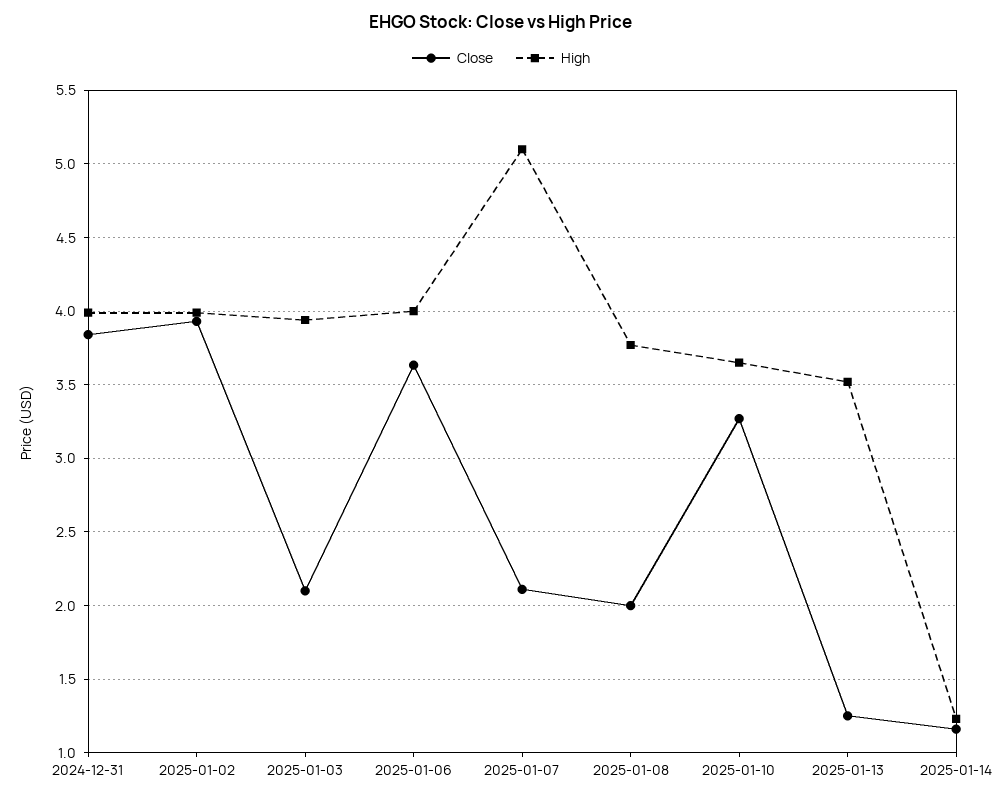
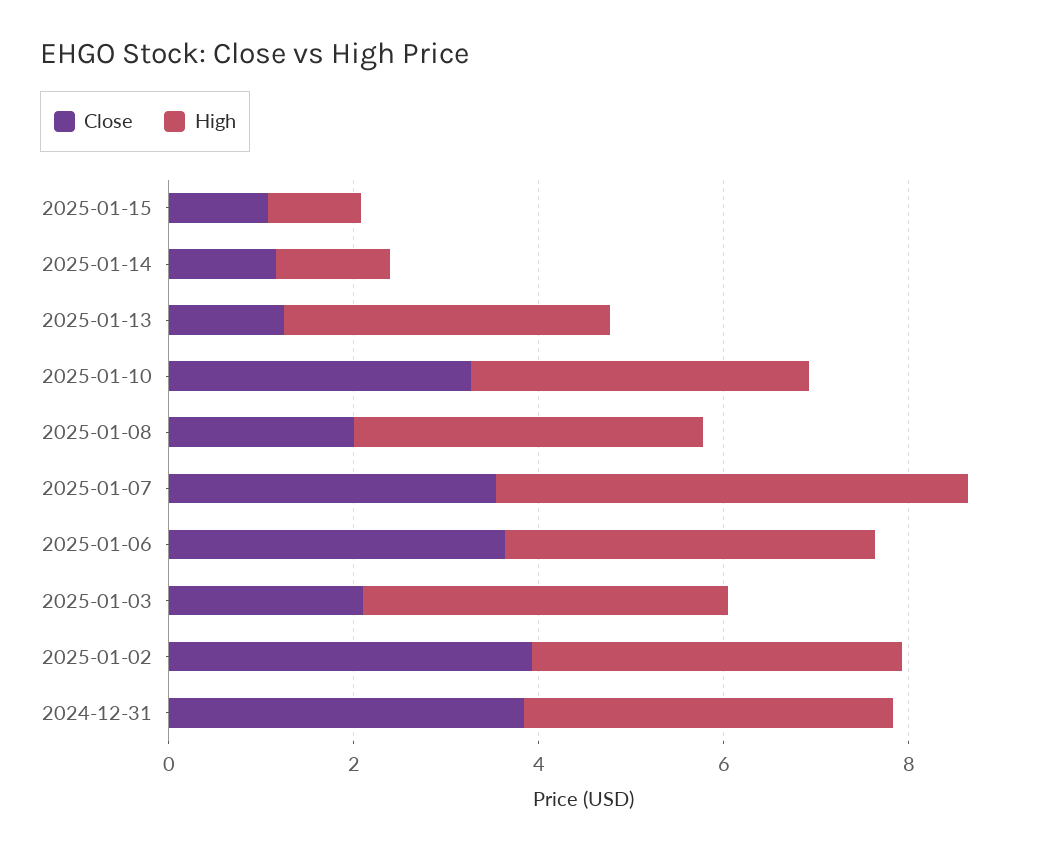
Close, 2025-01-07: 2.1 -> 3.5
Close, 2025-01-15: none -> 1
High, 2025-01-15: none -> 1

